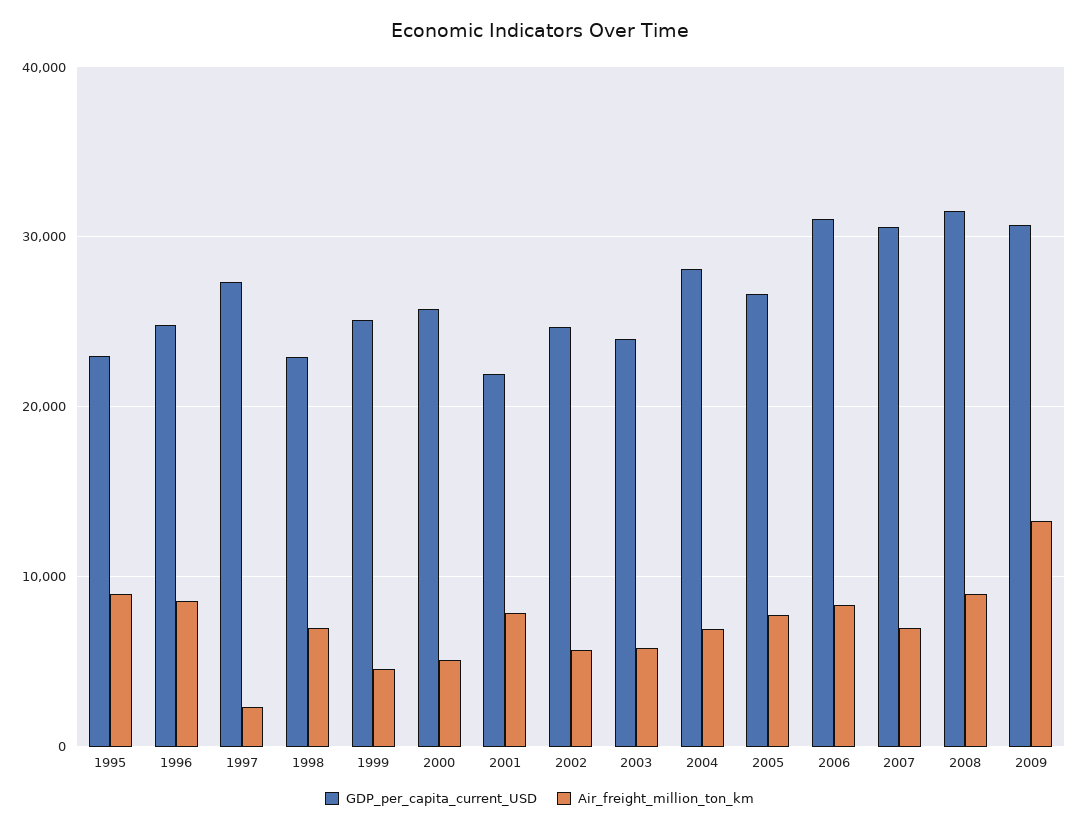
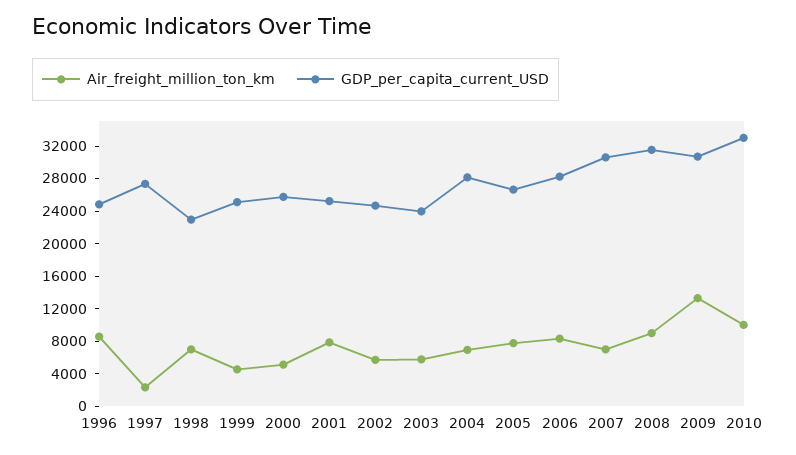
GDP_per_capita_current_USD, 1995: 23000 -> none
Air_freight_million_ton_km, 1995: 9000 -> none
GDP_per_capita_current_USD, 2001: 22000 -> 25000
GDP_per_capita_current_USD, 2006: 31000 -> 28000
Air_freight_million_ton_km, 2010: none -> 10000
GDP_per_capita_current_USD, 2010: none -> 33000

